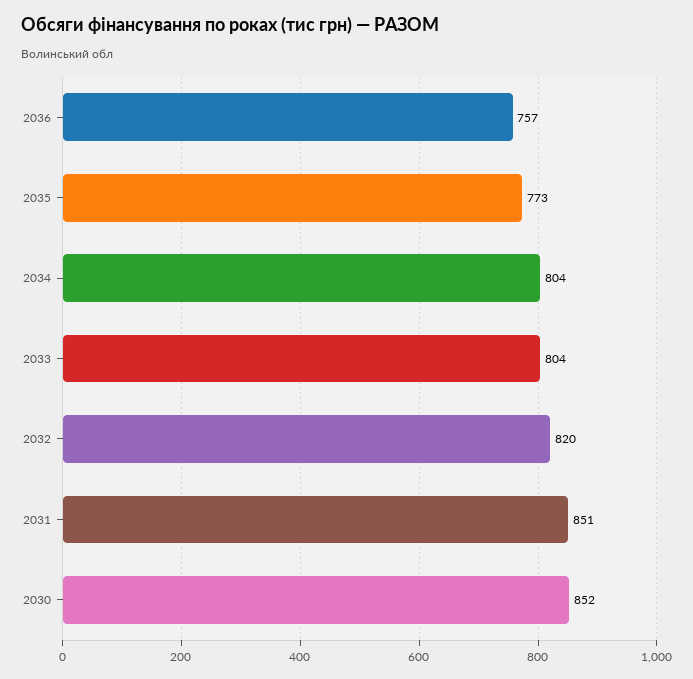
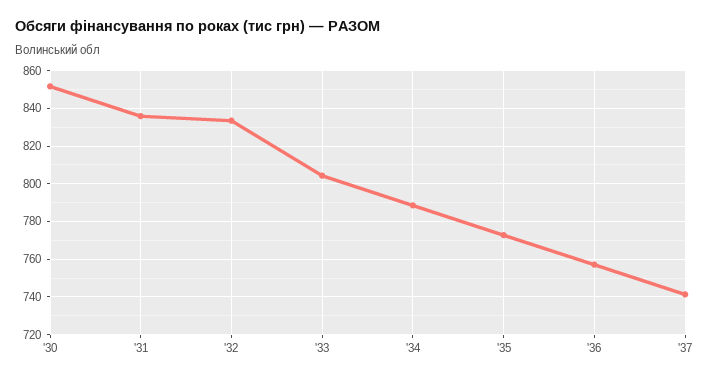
2034: 804 -> 790
2032: 820 -> 835
2031: 851 -> 835
'37: none -> 740

